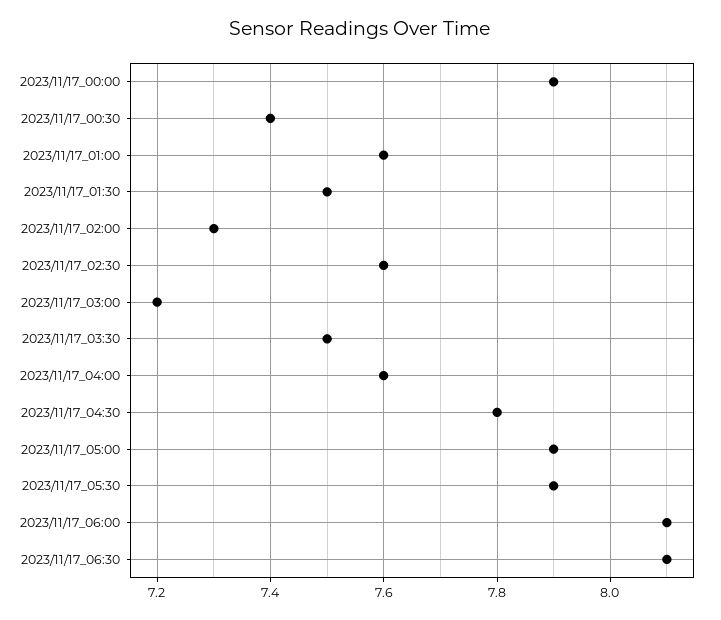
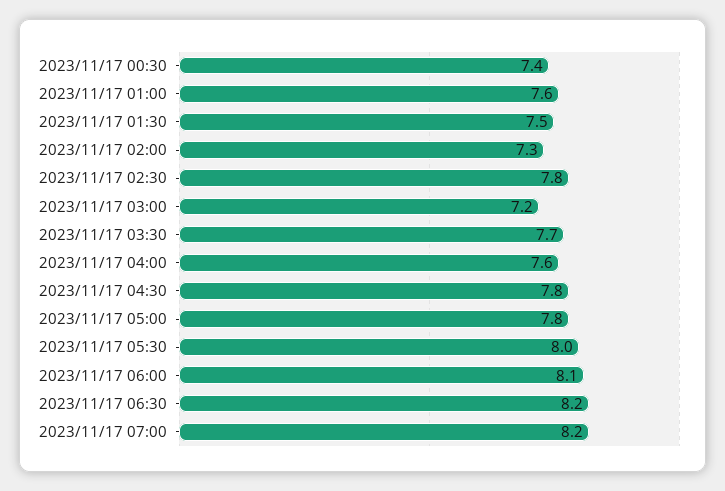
2023/11/17_00:00: 7.9 -> none
2023/11/17_02:30: 7.6 -> 7.8
2023/11/17_03:30: 7.5 -> 7.7
2023/11/17_05:00: 7.9 -> 7.8
2023/11/17_05:30: 7.9 -> 8
2023/11/17_06:30: 8.1 -> 8.2
2023/11/17 07:00: none -> 8.2

